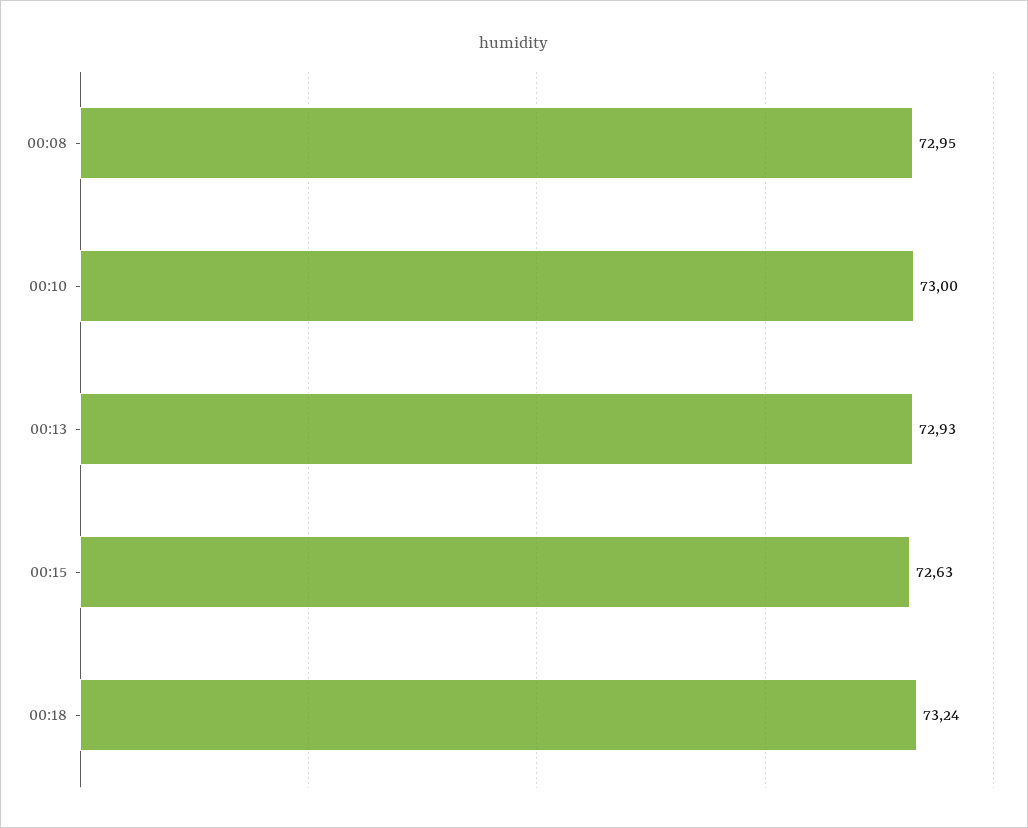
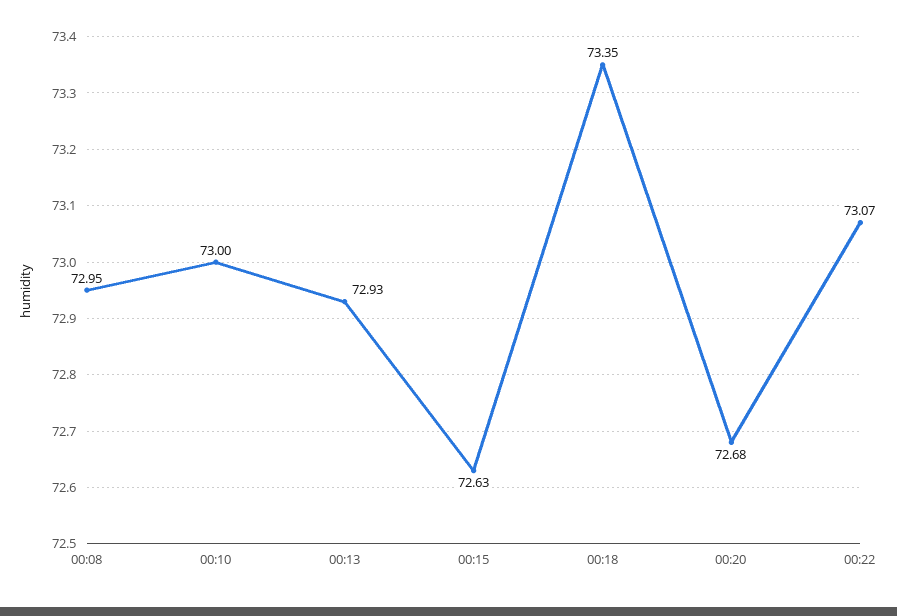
00:18: 73.24 -> 73.35
00:20: none -> 72.68
00:22: none -> 73.07

